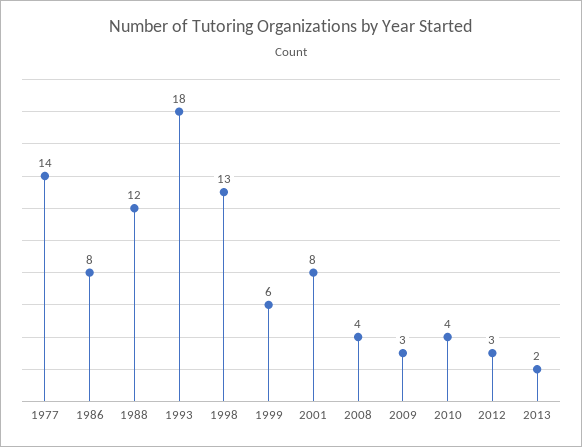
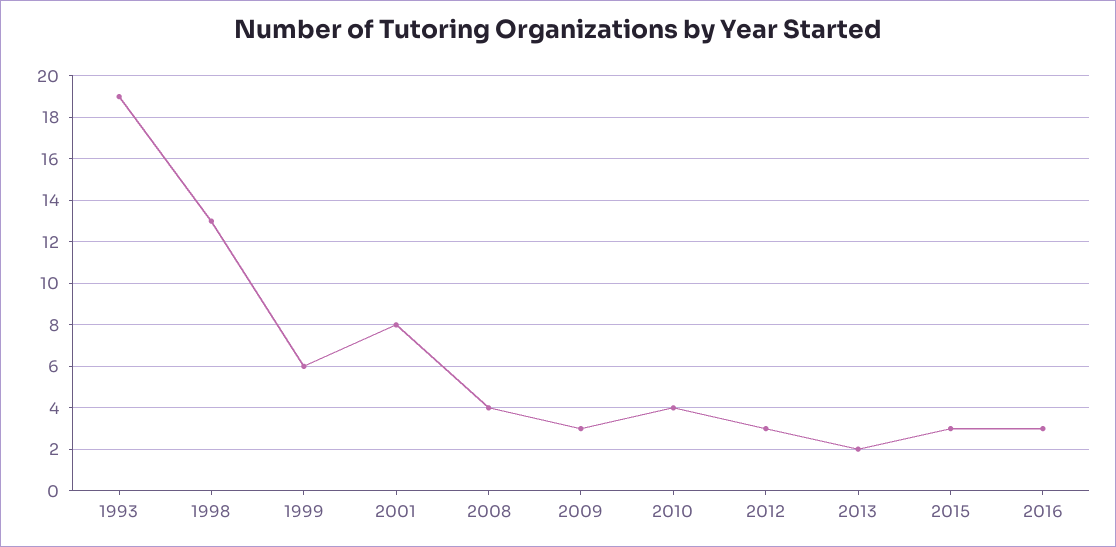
1977: 14 -> none
1986: 8 -> none
1988: 12 -> none
1993: 18 -> 19
2015: none -> 3
2016: none -> 3

